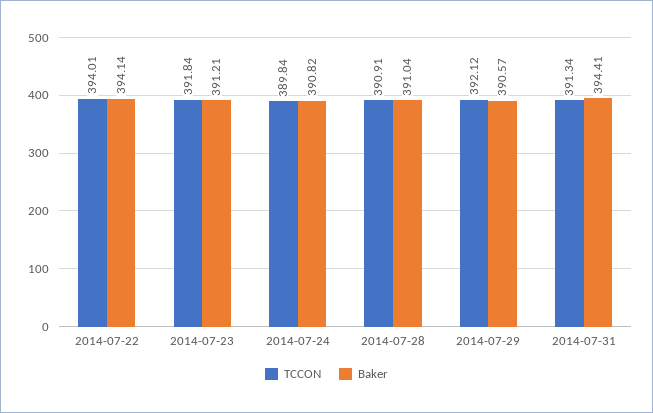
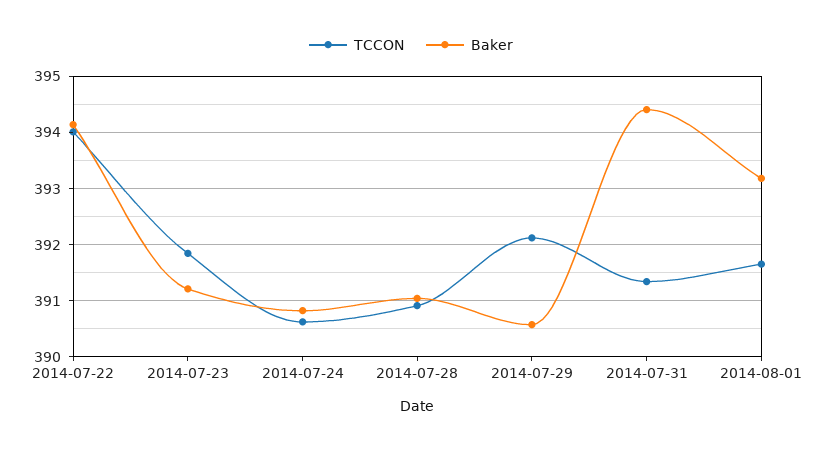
TCCON, 2014-07-24: 389.84 -> 390.6
TCCON, 2014-08-01: none -> 391.6
Baker, 2014-08-01: none -> 393.2

